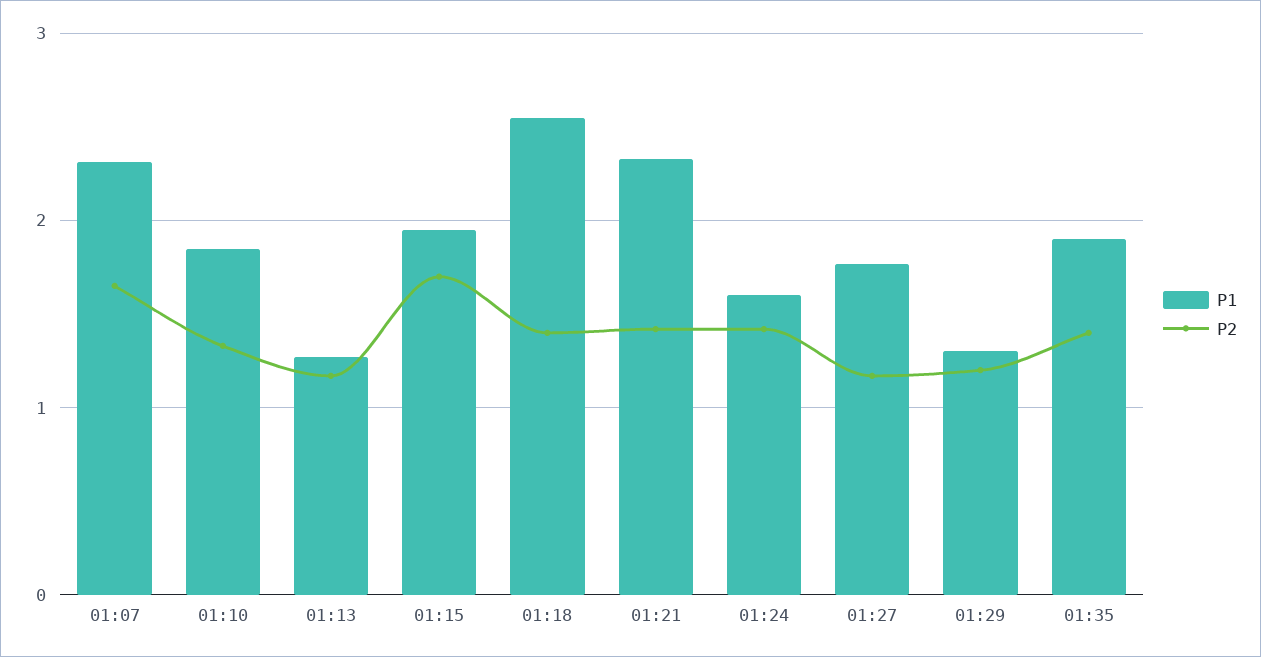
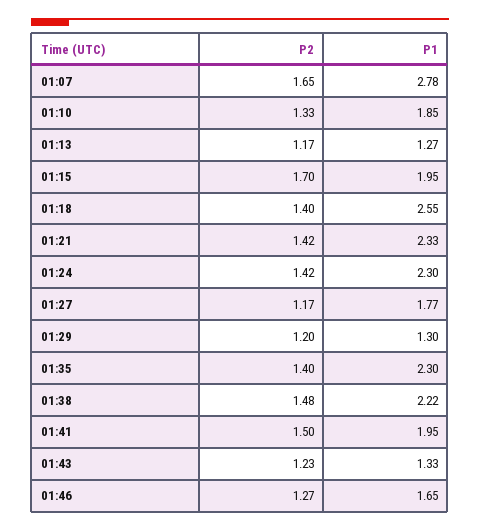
P1, 01:07: 2.3 -> 2.78
P1, 01:24: 1.6 -> 2.3
P1, 01:35: 1.9 -> 2.3
P2, 01:38: none -> 1.48
P1, 01:38: none -> 2.22
P2, 01:41: none -> 1.5
P1, 01:41: none -> 1.95
P2, 01:43: none -> 1.23
P1, 01:43: none -> 1.33
P2, 01:46: none -> 1.27
P1, 01:46: none -> 1.65

